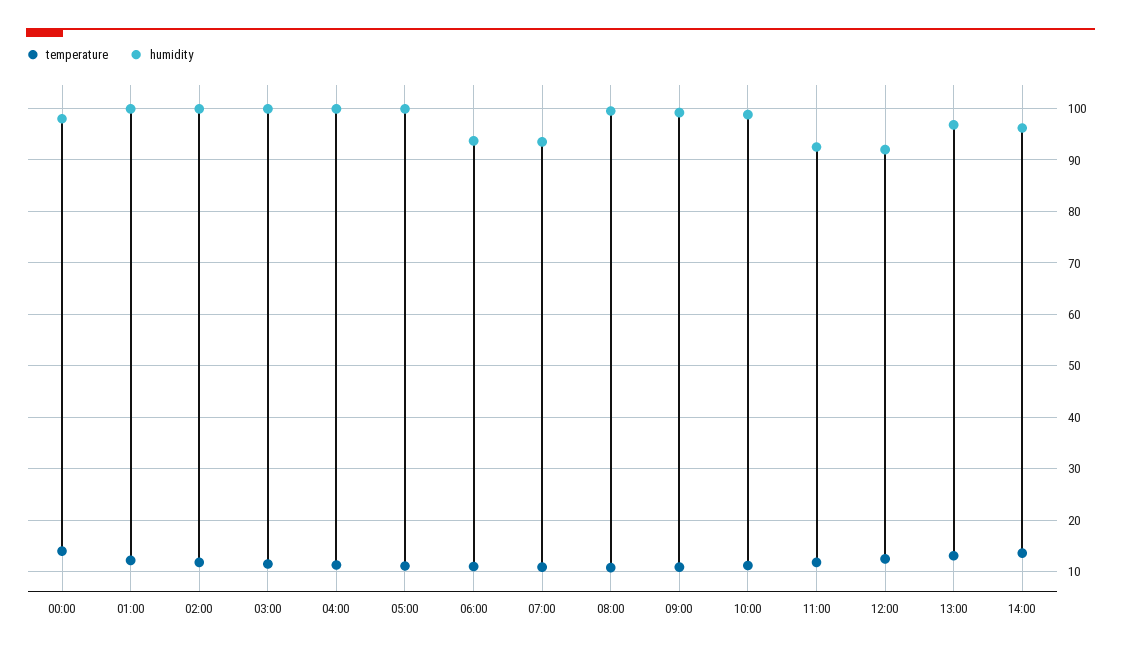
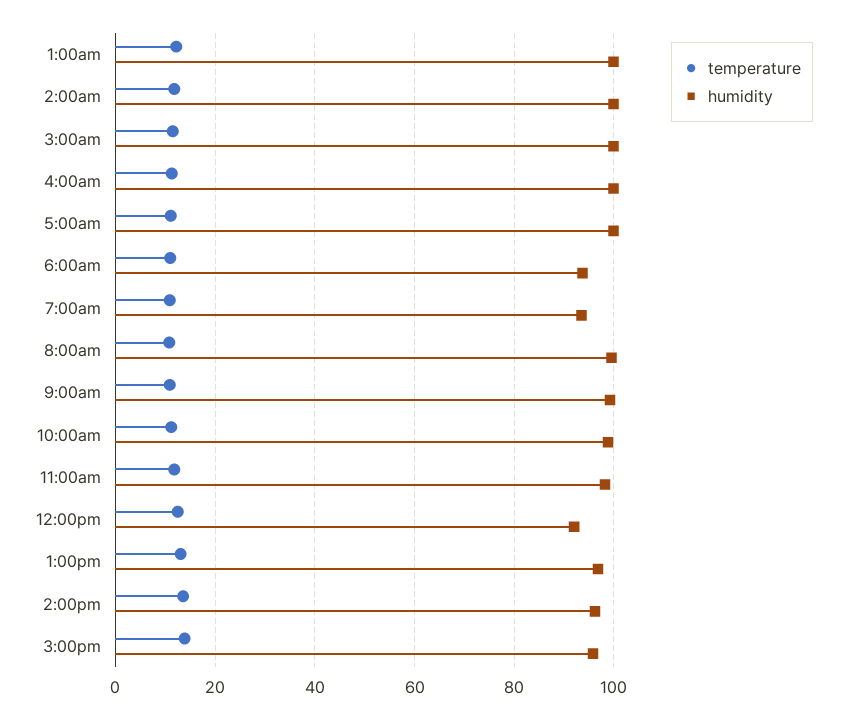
temperature, 00:00: 14 -> none
humidity, 00:00: 98 -> none
humidity, 11:00: 92 -> 98
temperature, 3:00pm: none -> 14
humidity, 3:00pm: none -> 96

